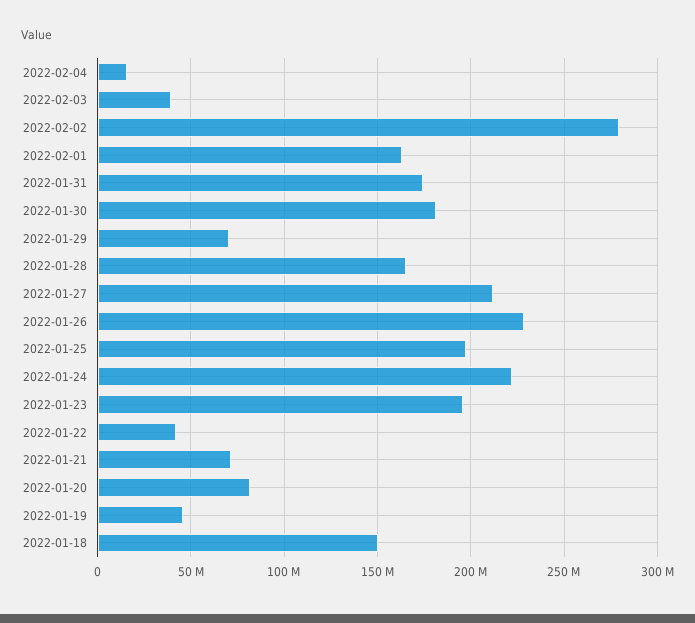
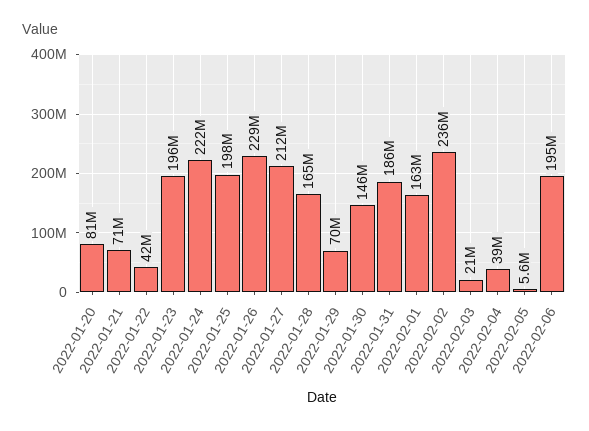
2022-02-04: 15000000 -> 39000000
2022-02-03: 40000000 -> 21000000
2022-02-02: 280000000 -> 236000000
2022-01-31: 175000000 -> 186000000
2022-01-30: 180000000 -> 146000000
2022-01-19: 45000000 -> none
2022-01-18: 150000000 -> none
2022-02-05: none -> 5600000
2022-02-06: none -> 195000000

